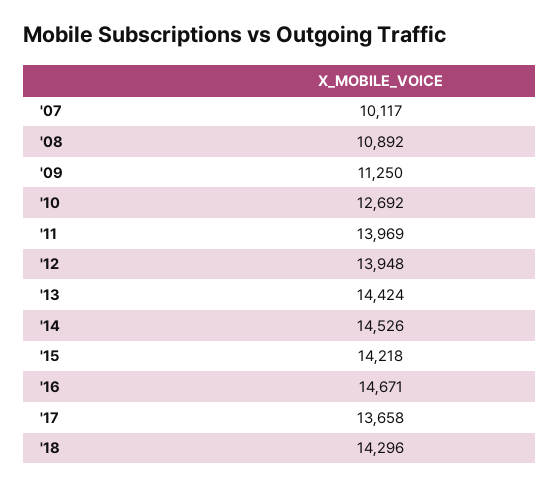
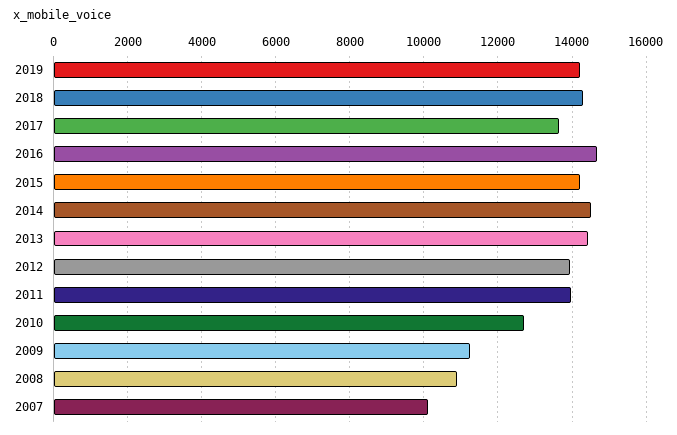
2019: none -> 14200

